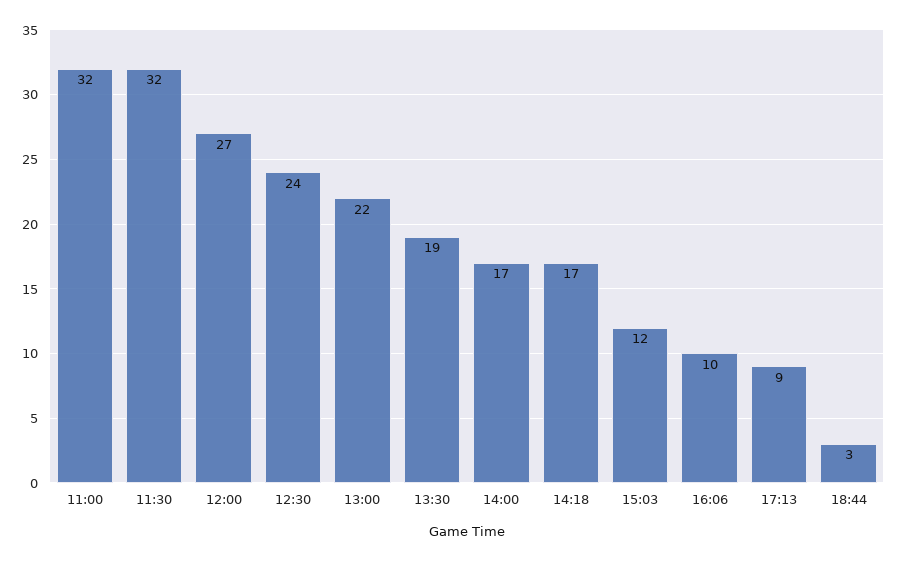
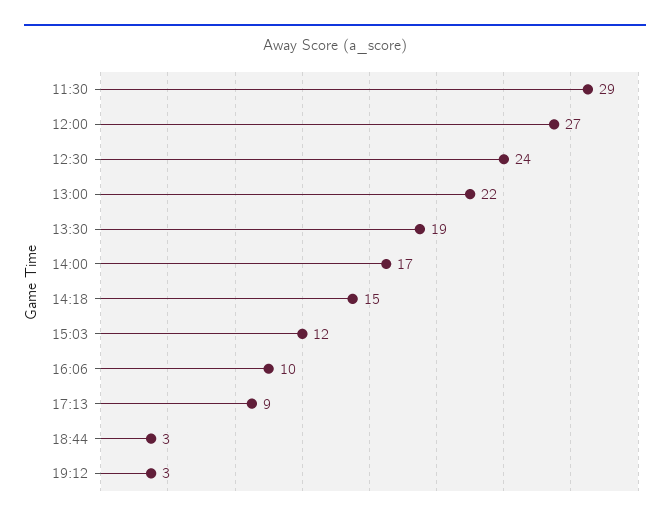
11:00: 32 -> none
11:30: 32 -> 29
14:18: 17 -> 15
19:12: none -> 3

